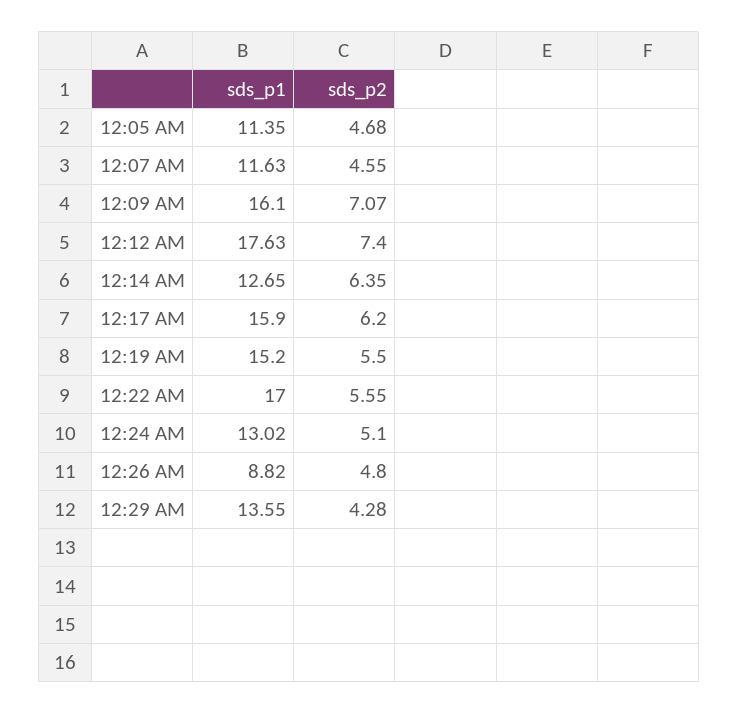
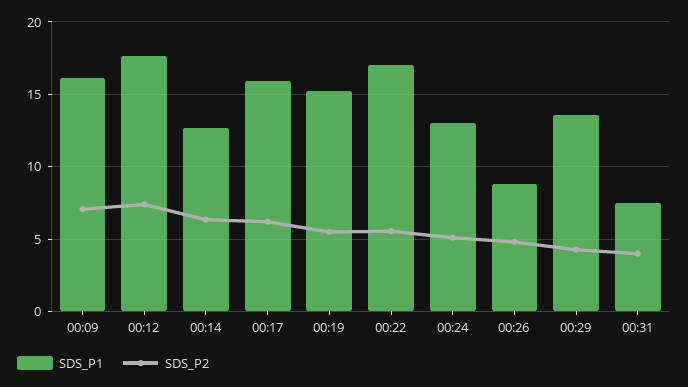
sds_p1, 12:05 AM: 11.35 -> none
sds_p2, 12:05 AM: 4.68 -> none
sds_p1, 12:07 AM: 11.63 -> none
sds_p2, 12:07 AM: 4.55 -> none
sds_p1, 00:31: none -> 7.5
sds_p2, 00:31: none -> 4

